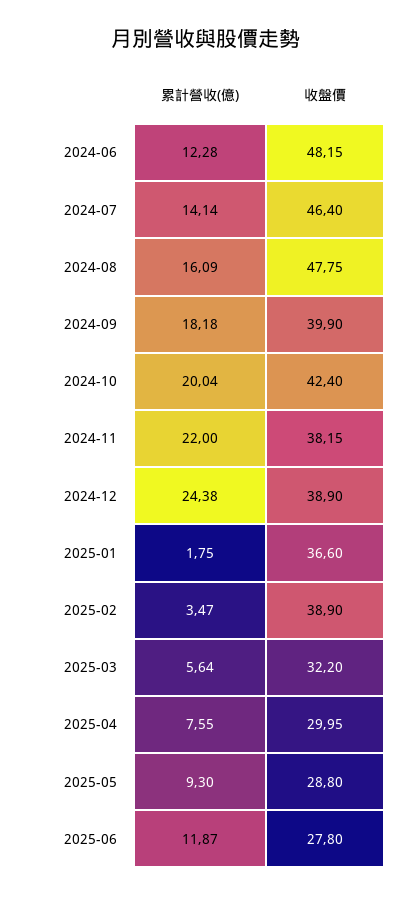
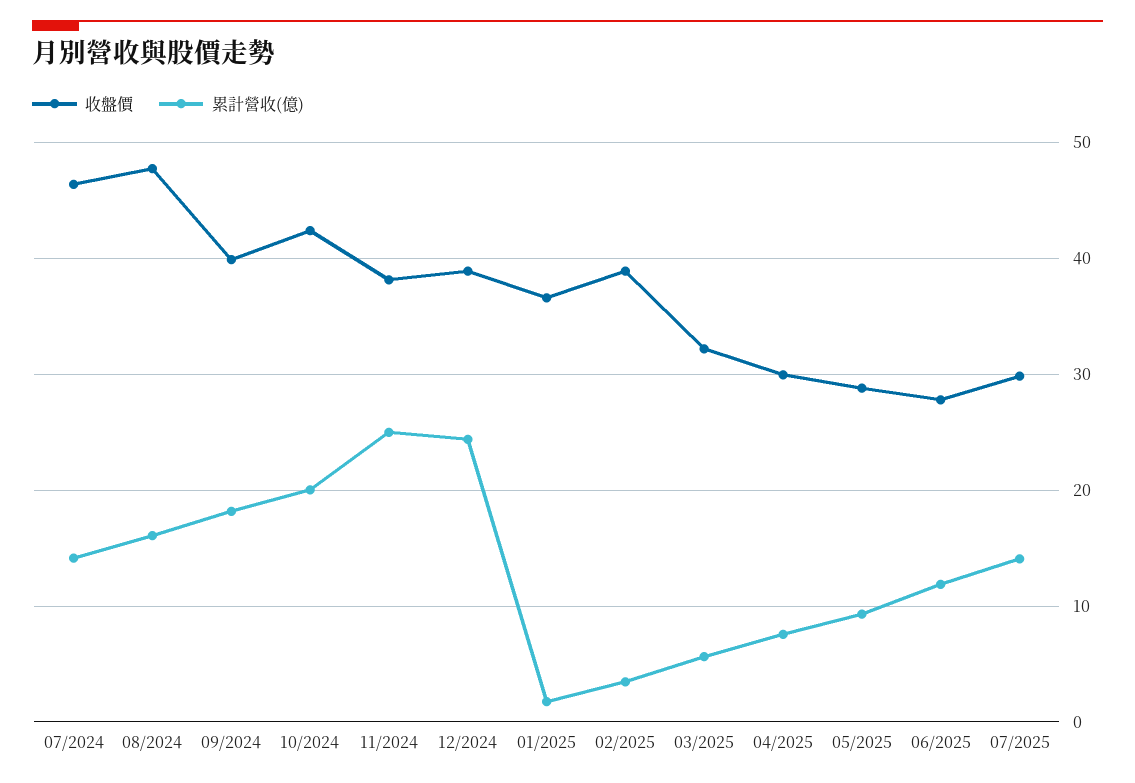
累計營收(億), 2024-06: 12.28 -> none
收盤價, 2024-06: 48.15 -> none
累計營收(億), 2024-11: 22 -> 25
收盤價, 07/2025: none -> 30
累計營收(億), 07/2025: none -> 14

